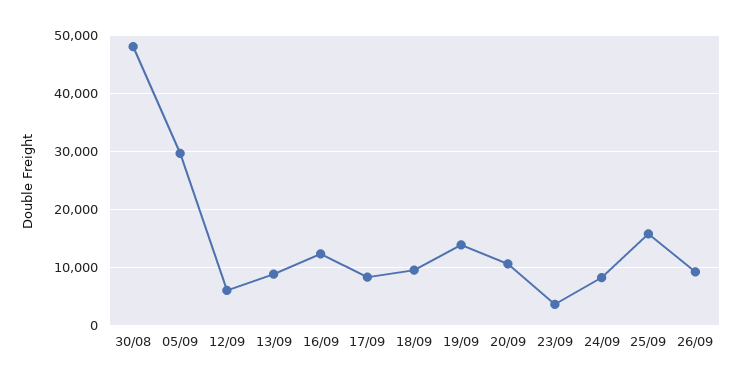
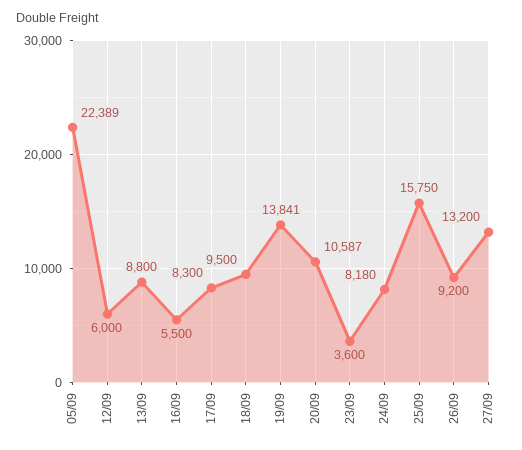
30/08: 48000 -> none
05/09: 30000 -> 22389
16/09: 12000 -> 5500
27/09: none -> 13200

